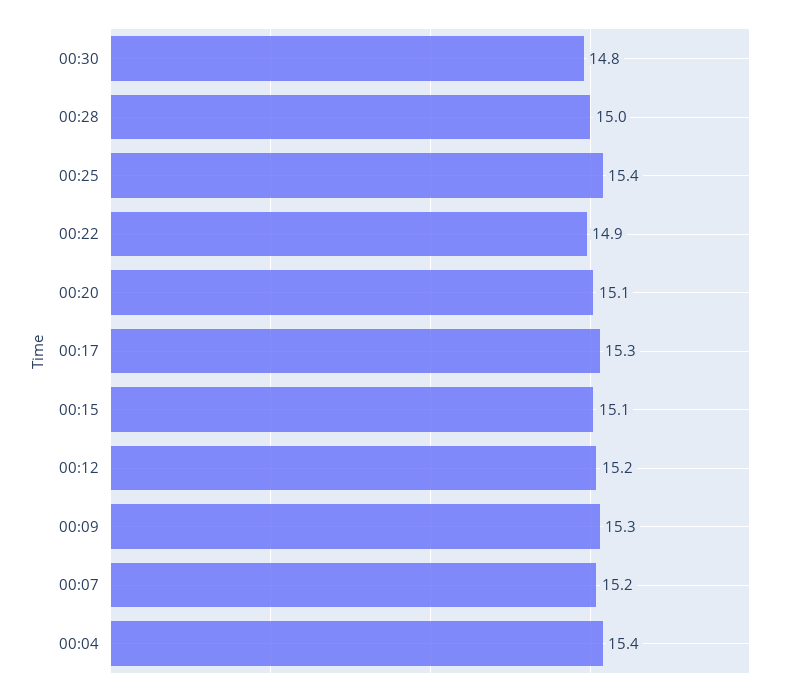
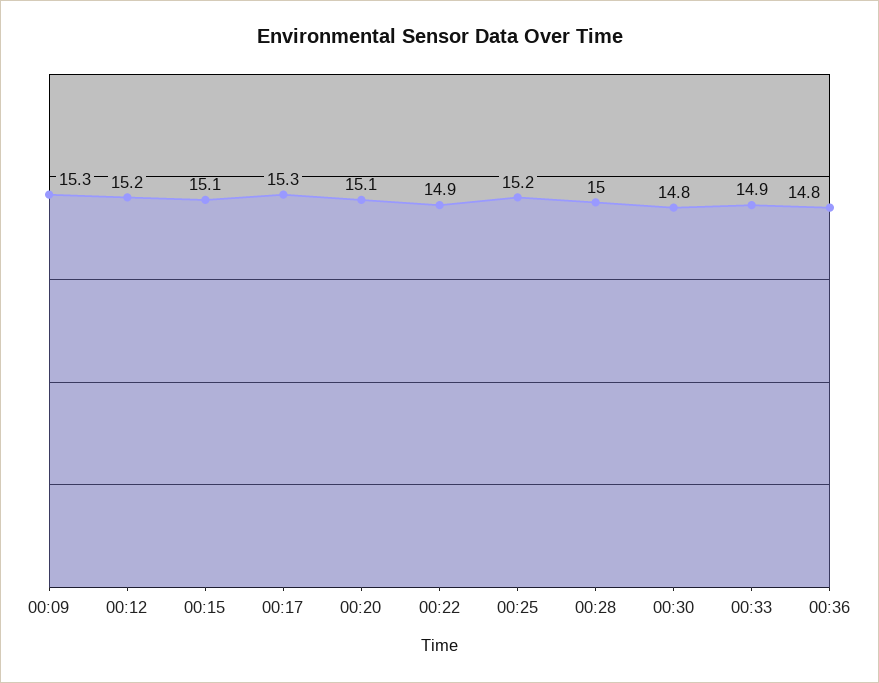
00:25: 15.4 -> 15.2
00:07: 15.2 -> none
00:04: 15.4 -> none
00:33: none -> 14.9
00:36: none -> 14.8

